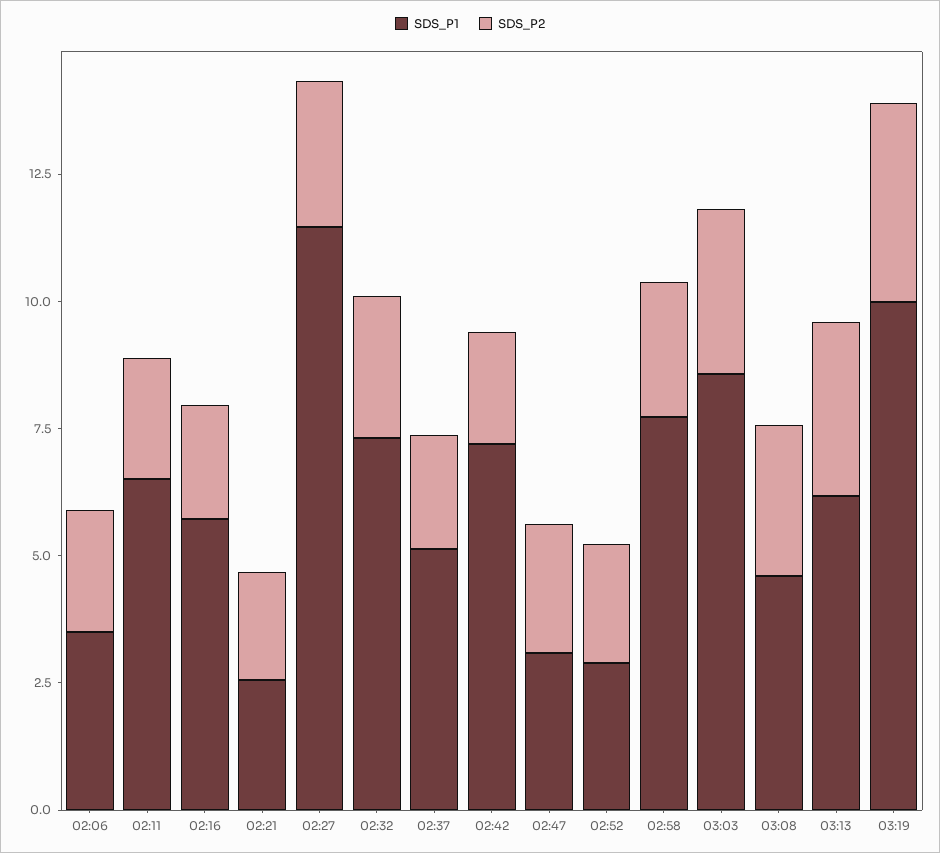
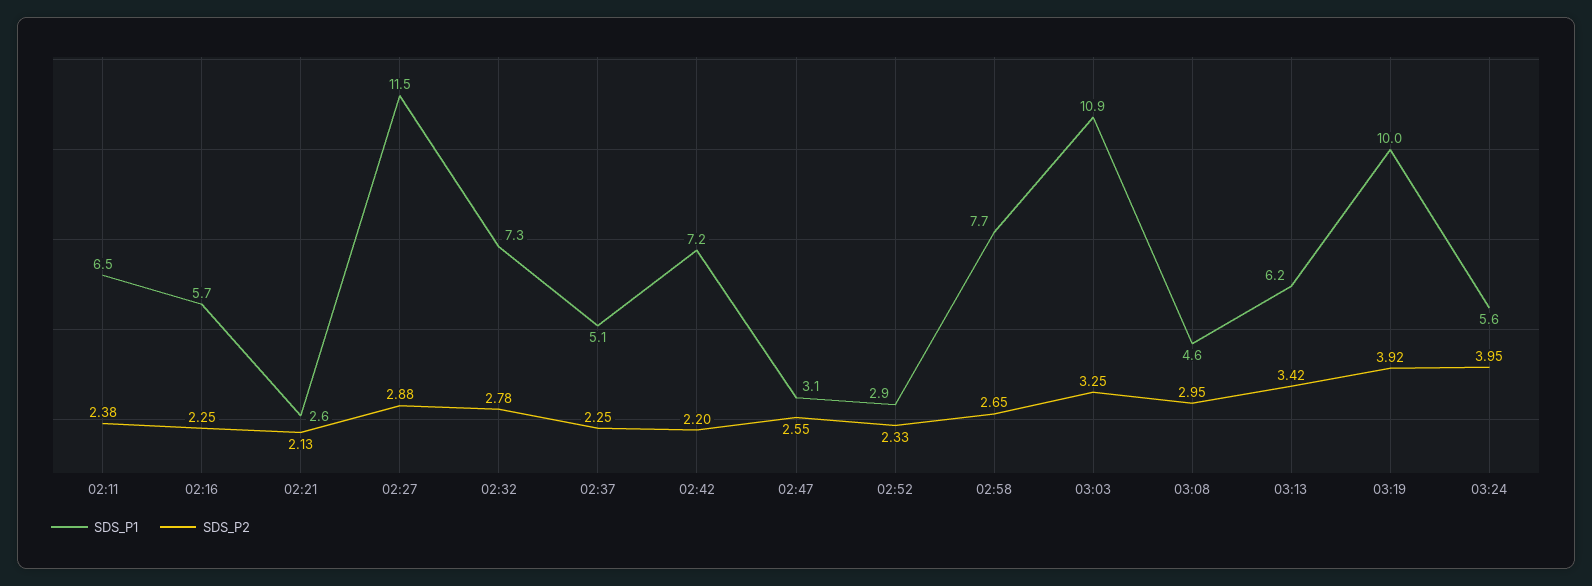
SDS_P1, 02:06: 3.5 -> none
SDS_P2, 02:06: 2.5 -> none
SDS_P1, 03:03: 8.5 -> 10.9
SDS_P1, 03:24: none -> 5.6
SDS_P2, 03:24: none -> 3.95

